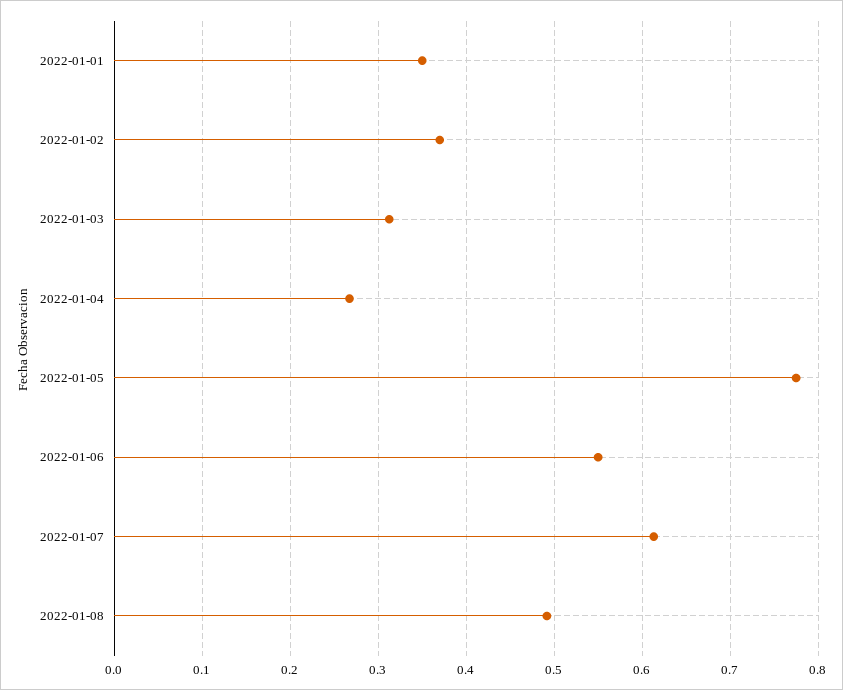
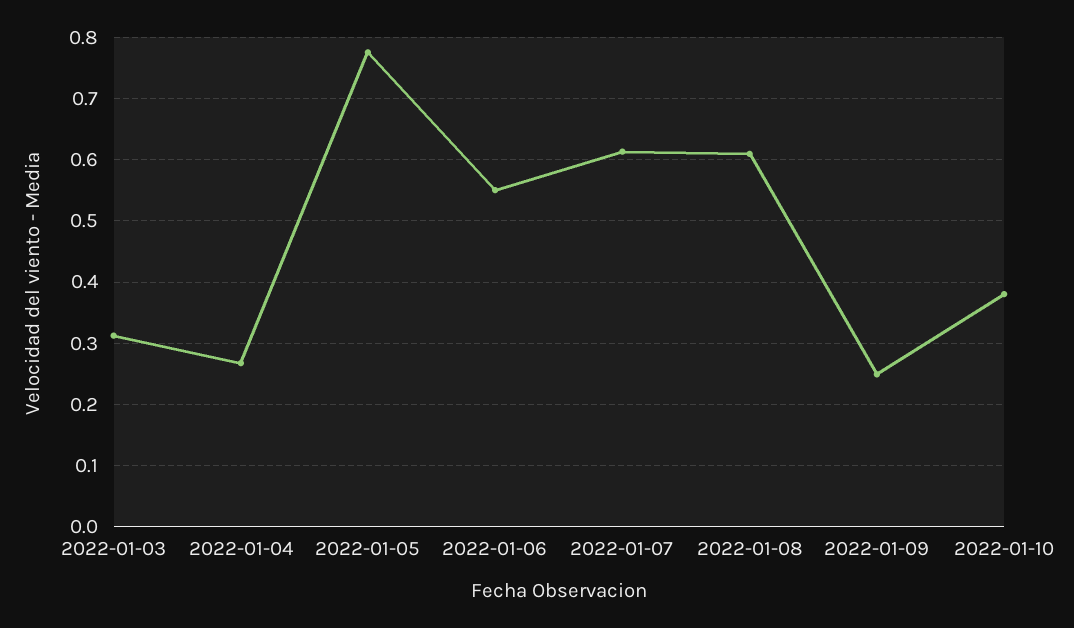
2022-01-01: 0.35 -> none
2022-01-02: 0.37 -> none
2022-01-08: 0.49 -> 0.61
2022-01-09: none -> 0.25
2022-01-10: none -> 0.38

